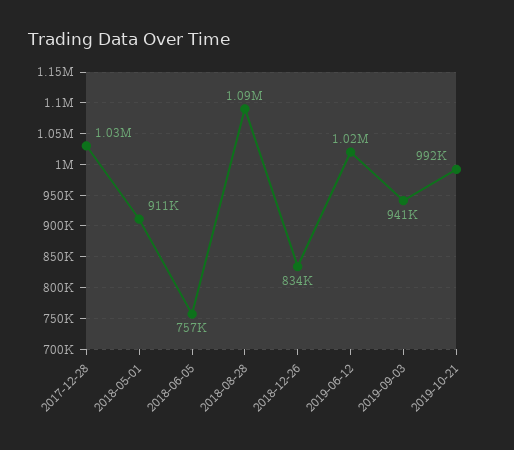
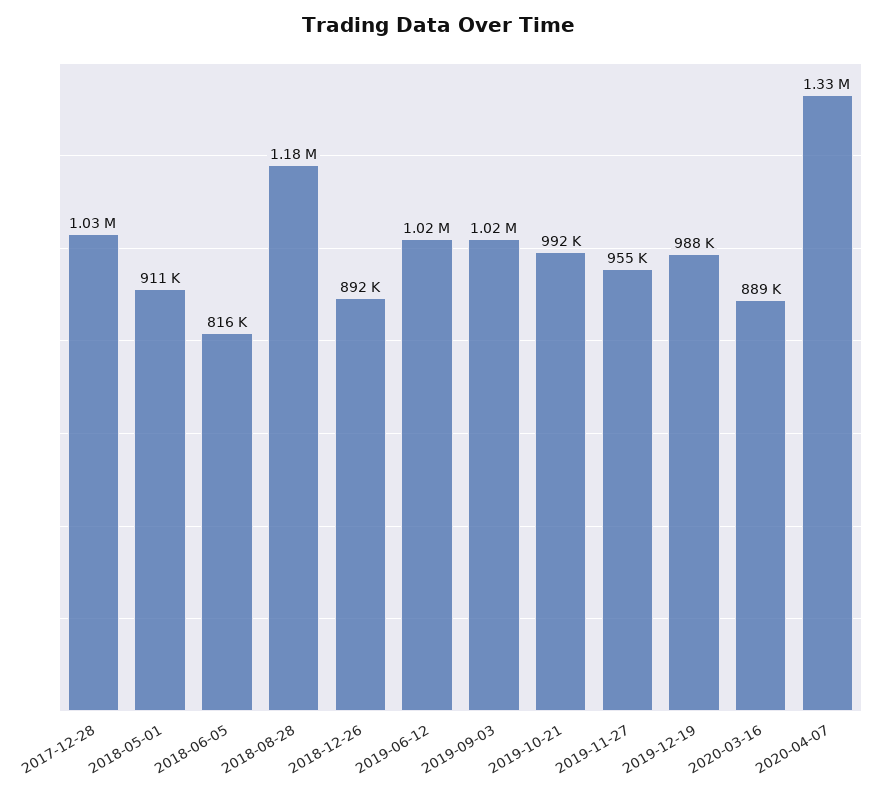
2018-06-05: 757000 -> 816000
2018-08-28: 1090000 -> 1180000
2018-12-26: 834000 -> 892000
2019-09-03: 941000 -> 1020000
2019-11-27: none -> 955000
2019-12-19: none -> 988000
2020-03-16: none -> 889000
2020-04-07: none -> 1330000

